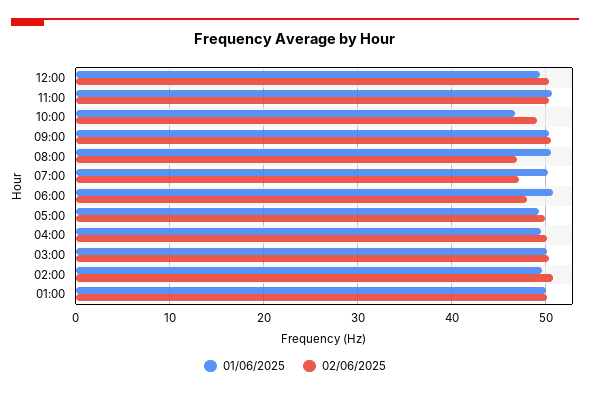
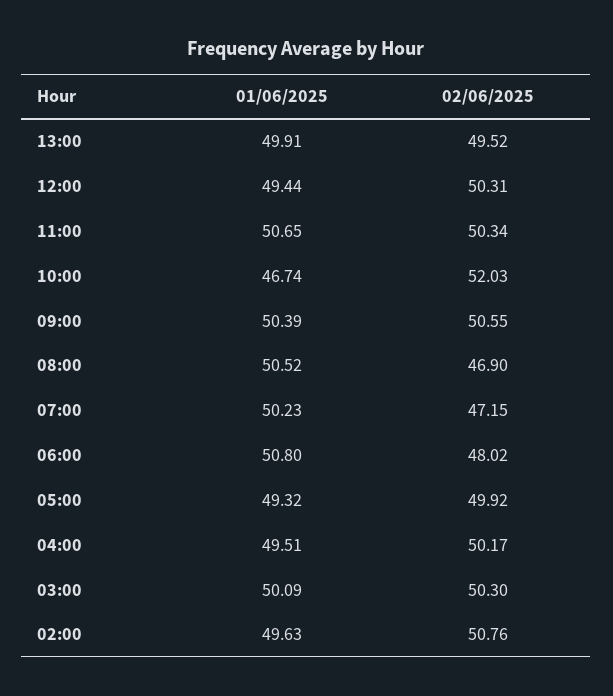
02/06/2025, 10:00: 49 -> 52.03
01/06/2025, 01:00: 50 -> none
02/06/2025, 01:00: 50 -> none
01/06/2025, 13:00: none -> 49.91
02/06/2025, 13:00: none -> 49.52

